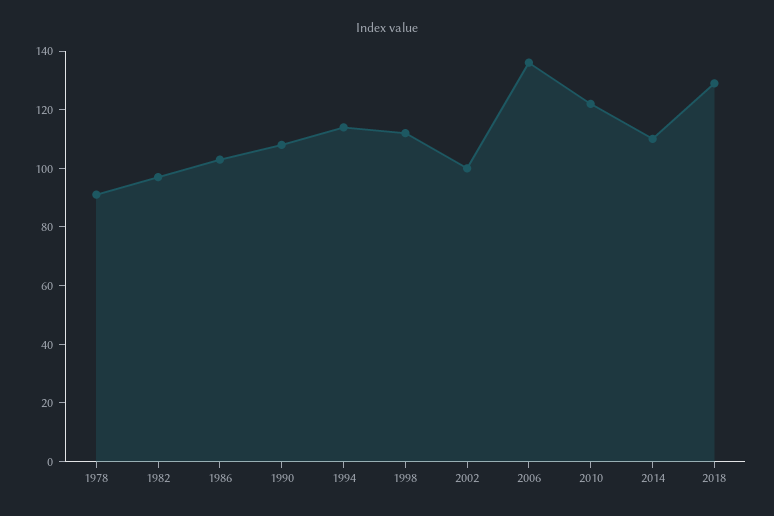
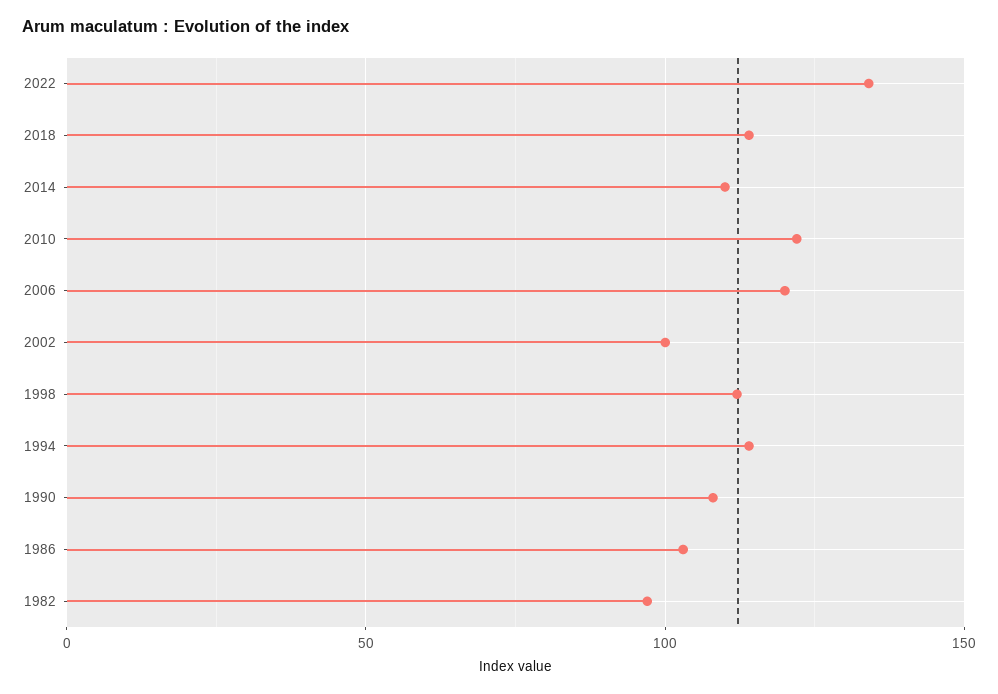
1978: 90 -> none
2006: 135 -> 120
2018: 130 -> 115
2022: none -> 135

